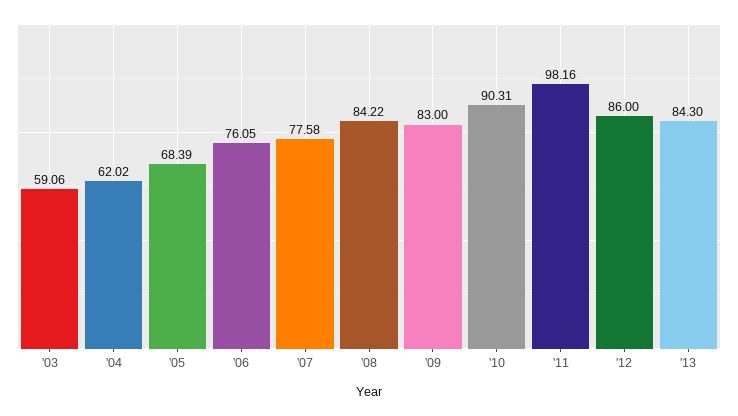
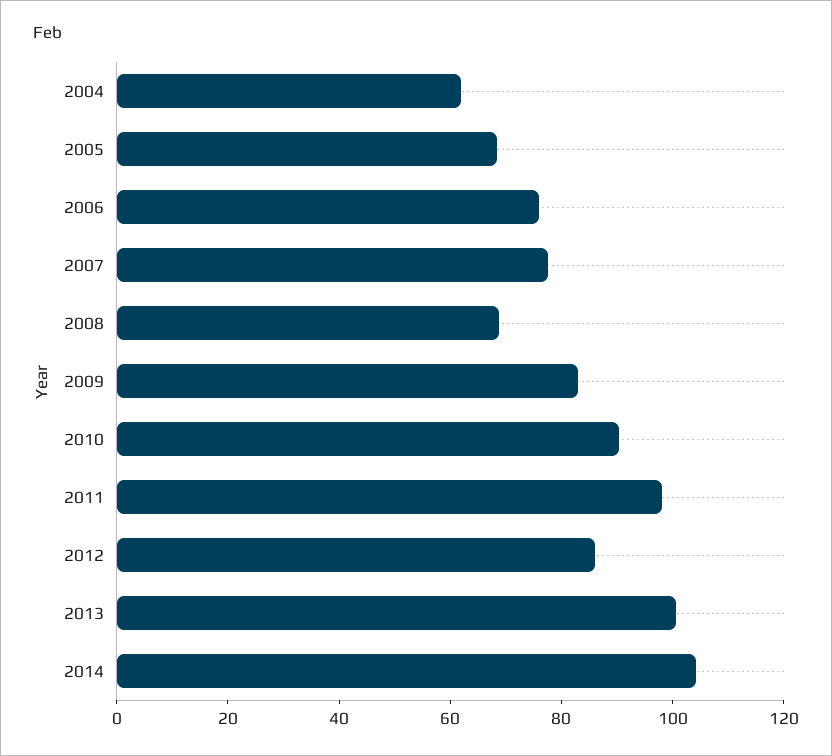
'03: 59.06 -> none
'08: 84.22 -> 70
'13: 84.3 -> 100
2014: none -> 105

